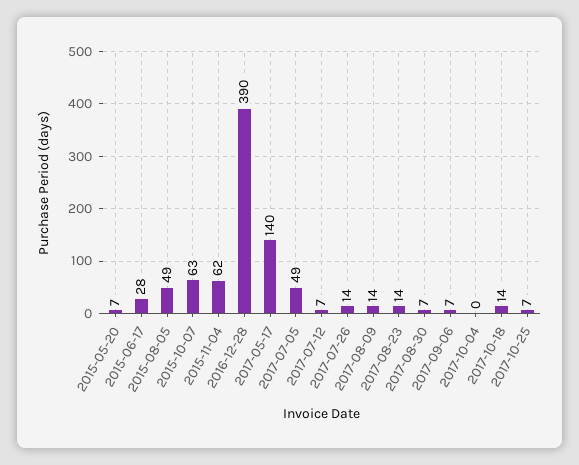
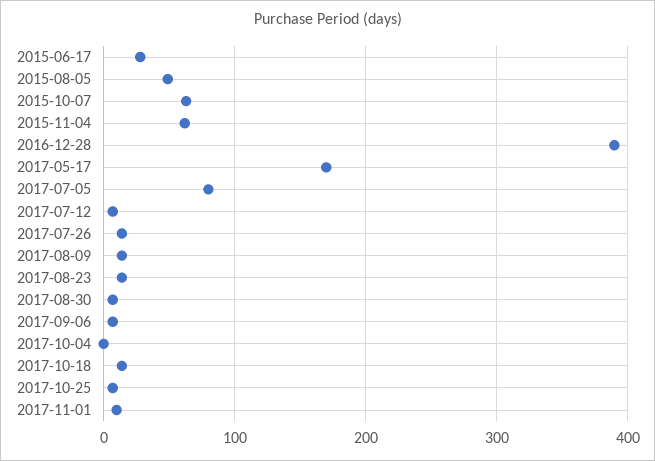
2015-05-20: 7 -> none
2017-05-17: 140 -> 170
2017-07-05: 49 -> 80
2017-11-01: none -> 10

